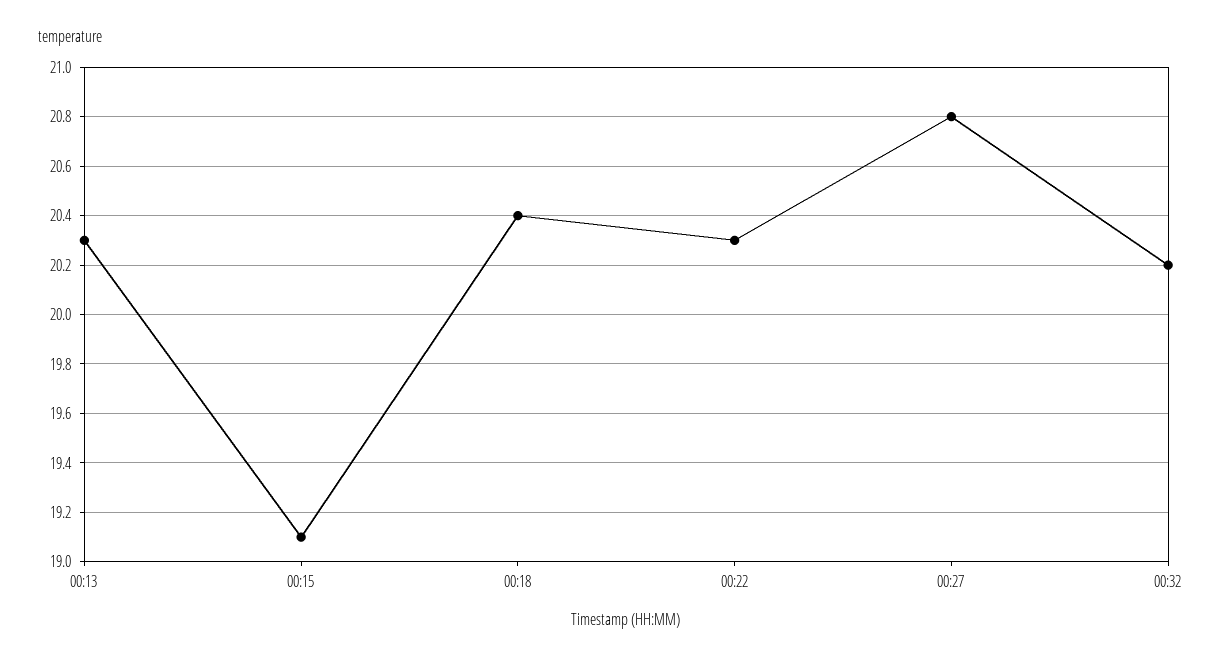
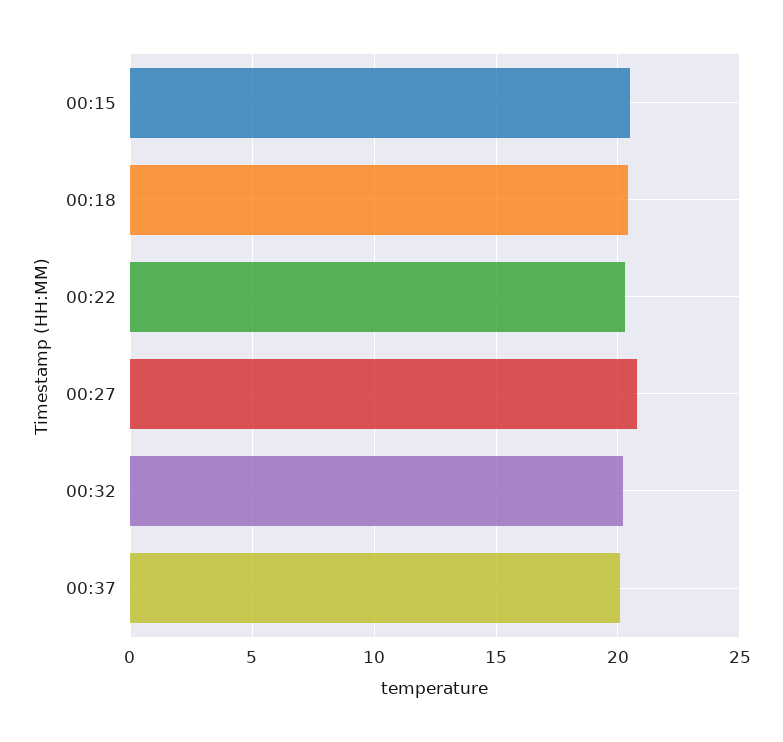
00:13: 20.3 -> none
00:15: 19.1 -> 20.5
00:37: none -> 20

